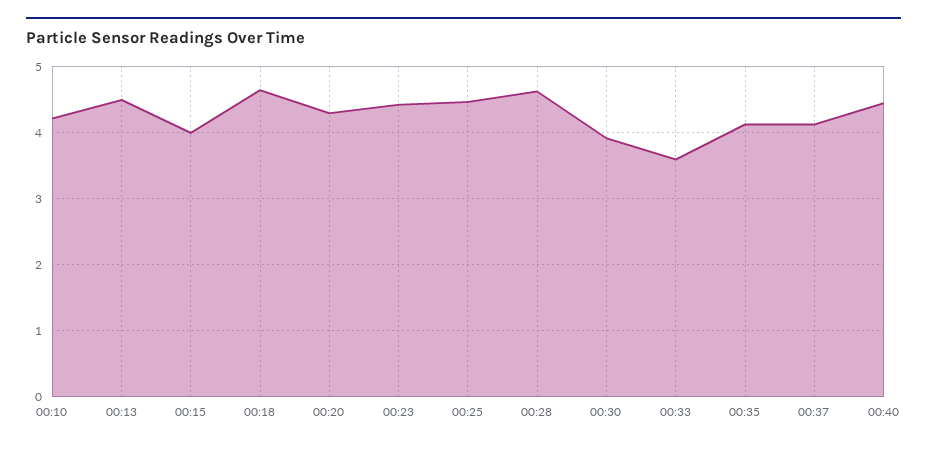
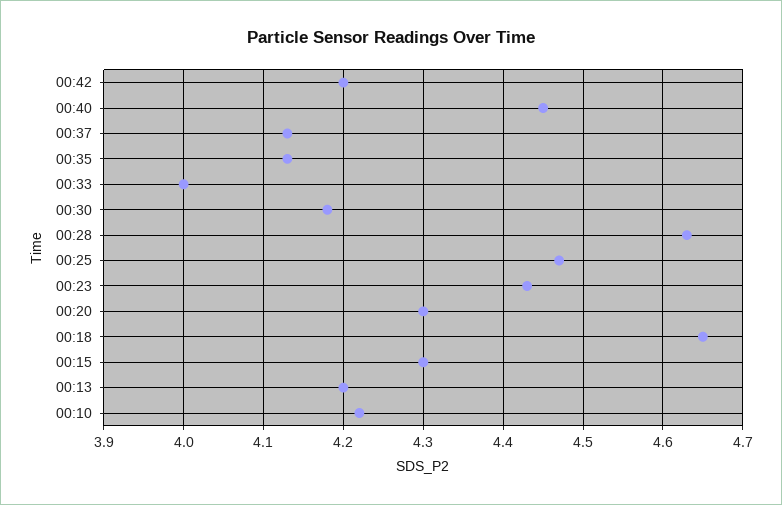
00:13: 4.5 -> 4.2
00:15: 4 -> 4.3
00:30: 3.9 -> 4.18
00:33: 3.6 -> 4
00:42: none -> 4.2

